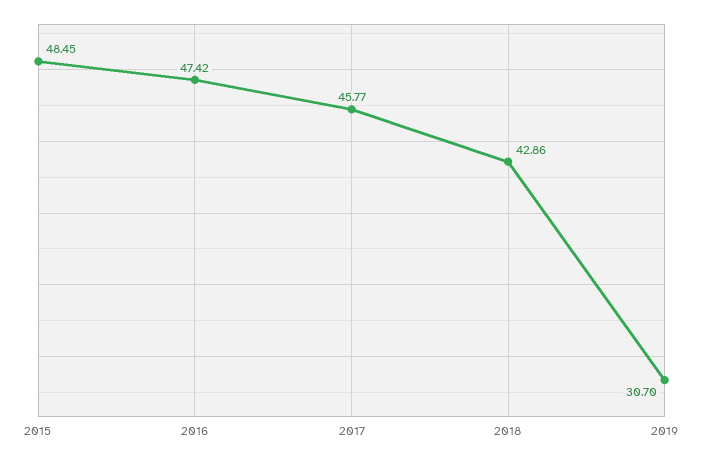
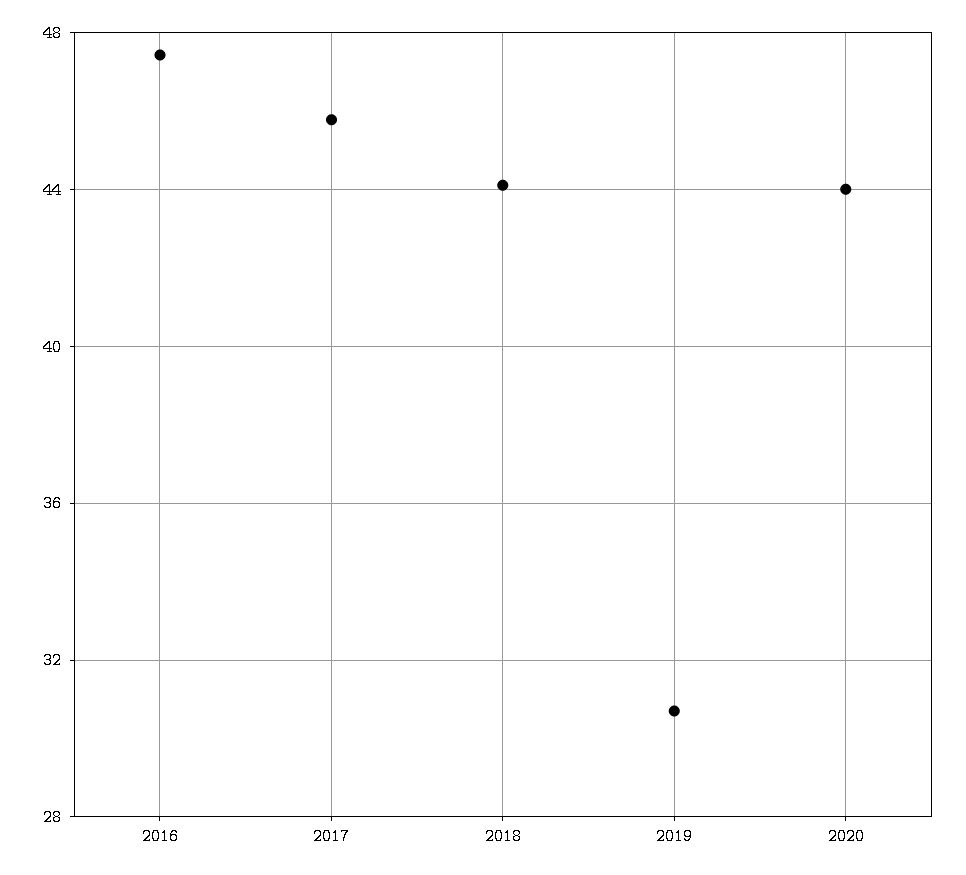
2015: 48.45 -> none
2018: 42.86 -> 44
2020: none -> 44

